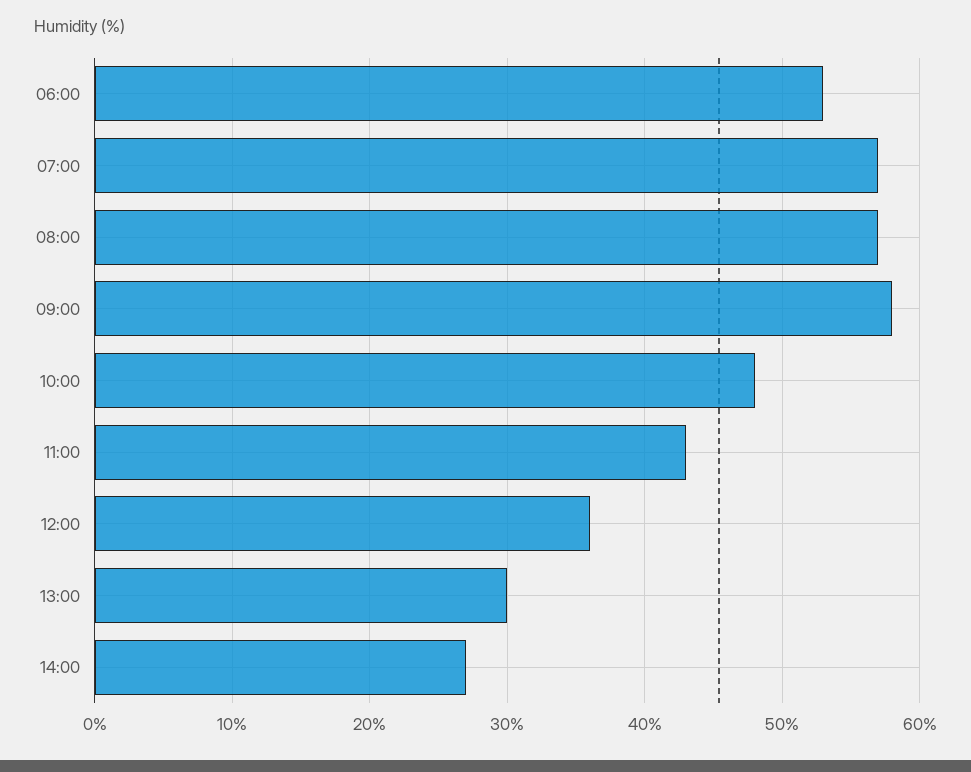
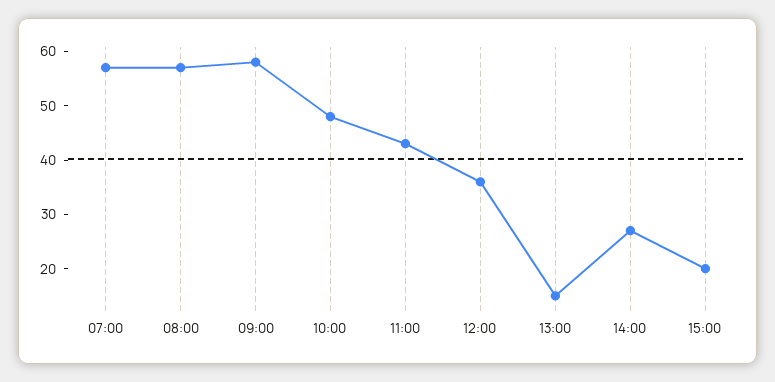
06:00: 53 -> none
13:00: 30 -> 15
15:00: none -> 20

